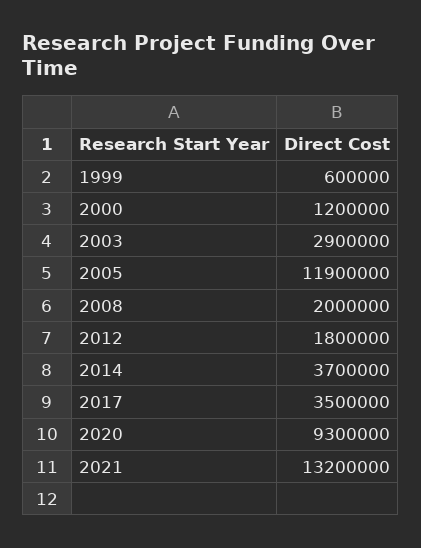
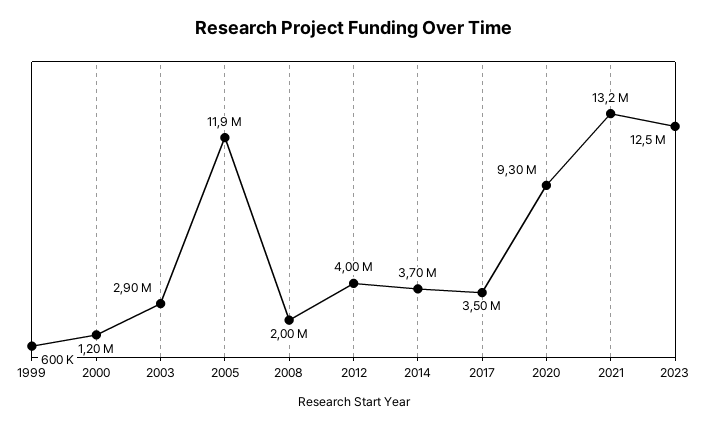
2012: 1800000 -> 4000000
2023: none -> 12500000

